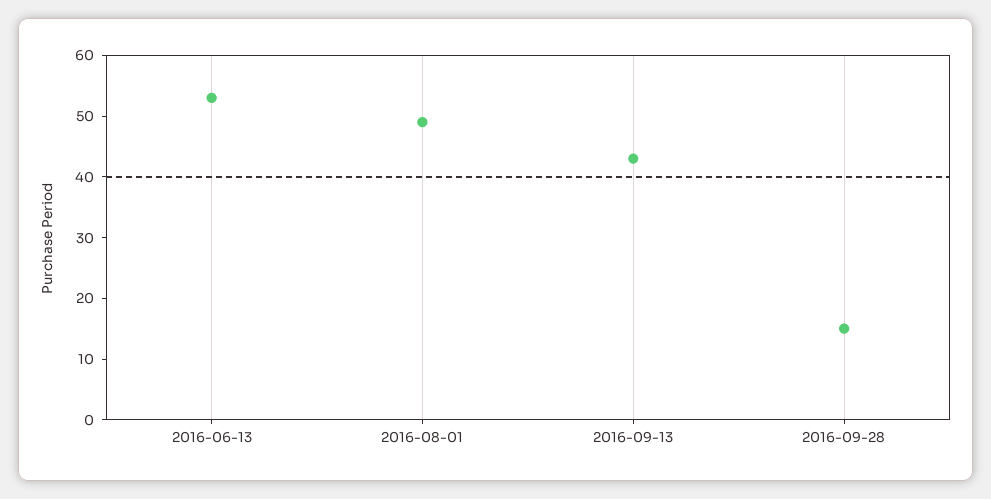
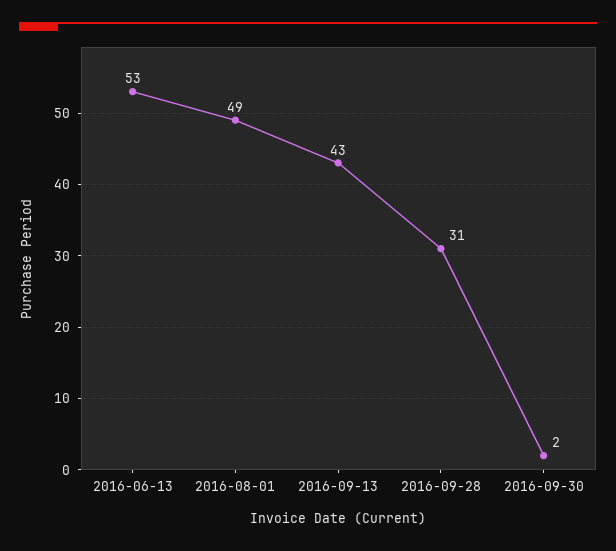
2016-09-28: 15 -> 31
2016-09-30: none -> 2

